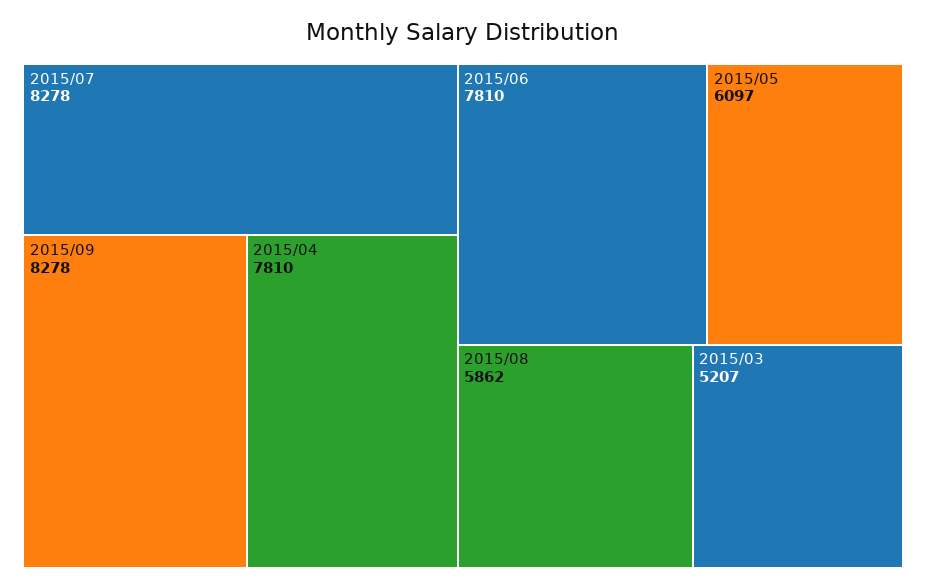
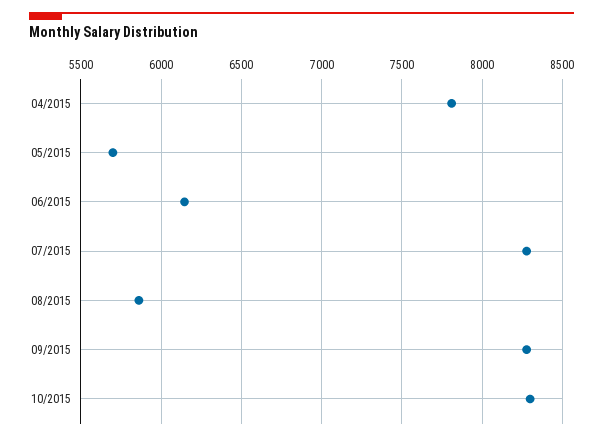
2015/06: 7810 -> 6150
2015/05: 6097 -> 5700
2015/03: 5207 -> none
10/2015: none -> 8300

